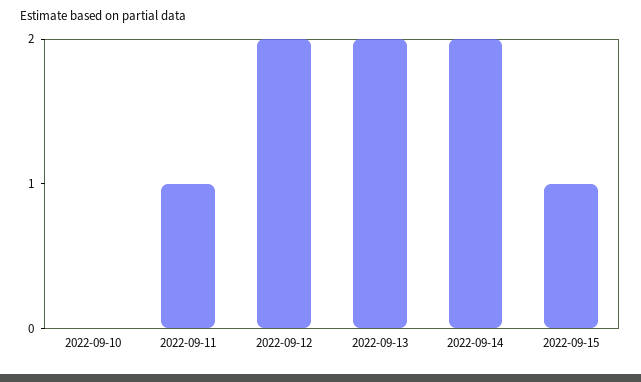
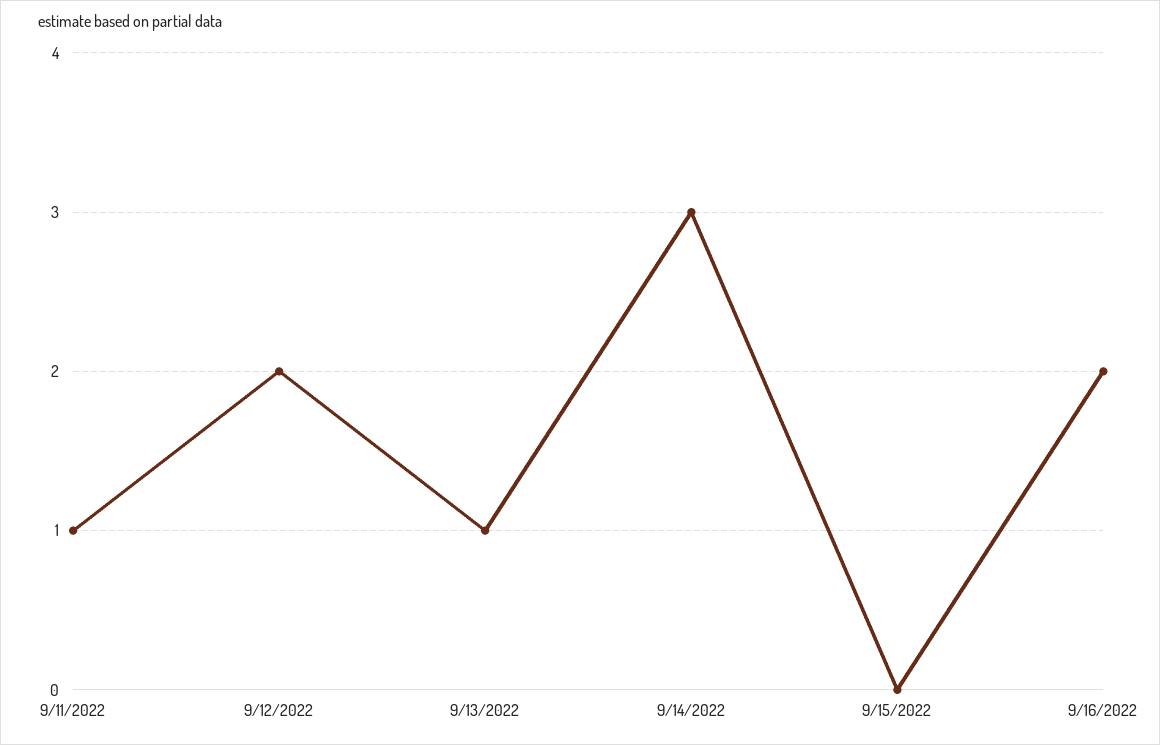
2022-09-10: 0 -> none
2022-09-13: 2 -> 1
2022-09-14: 2 -> 3
2022-09-15: 1 -> 0
9/16/2022: none -> 2

